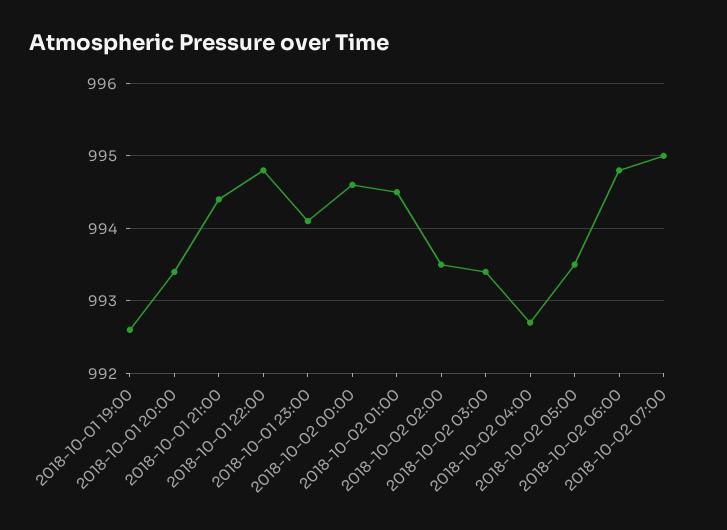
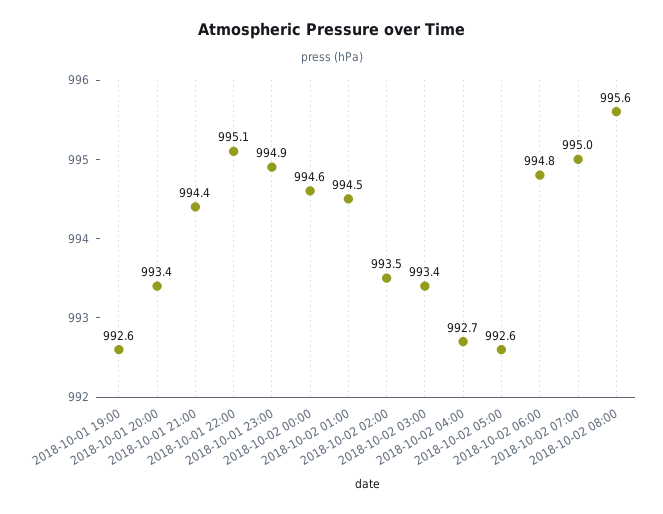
2018-10-01 22:00: 994.8 -> 995.1
2018-10-01 23:00: 994.1 -> 994.9
2018-10-02 05:00: 993.5 -> 992.6
2018-10-02 08:00: none -> 995.6

